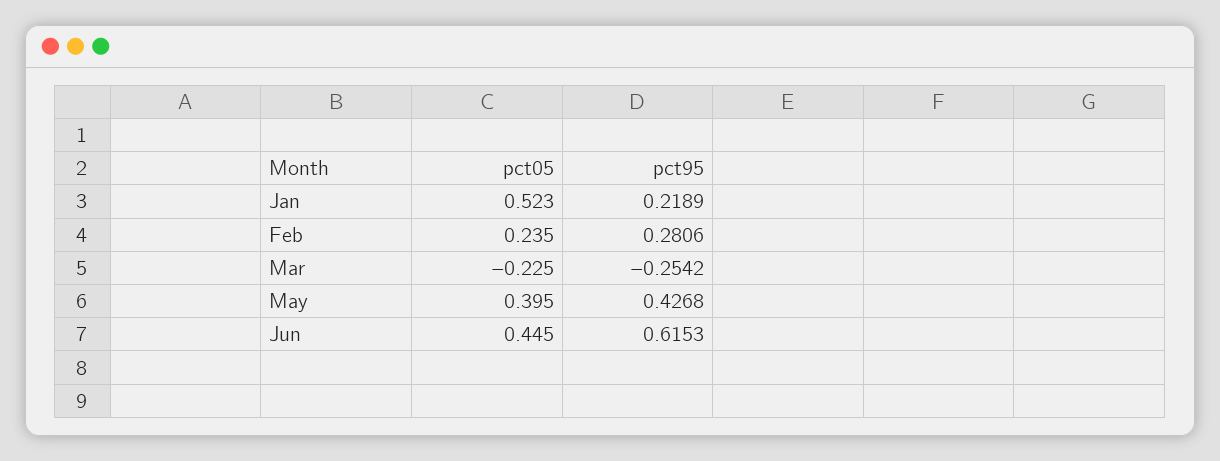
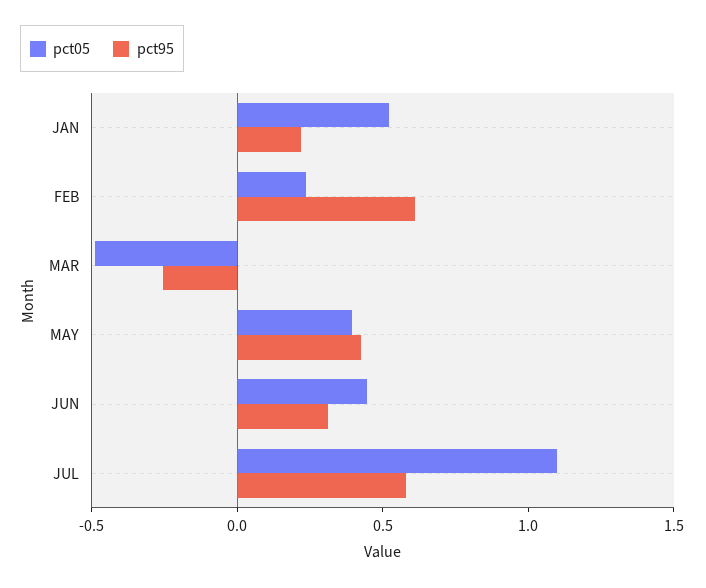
pct95, Feb: 0.2806 -> 0.6
pct05, Mar: -0.225 -> -0.5
pct95, Jun: 0.6153 -> 0.3
pct05, JUL: none -> 1.1
pct95, JUL: none -> 0.6

